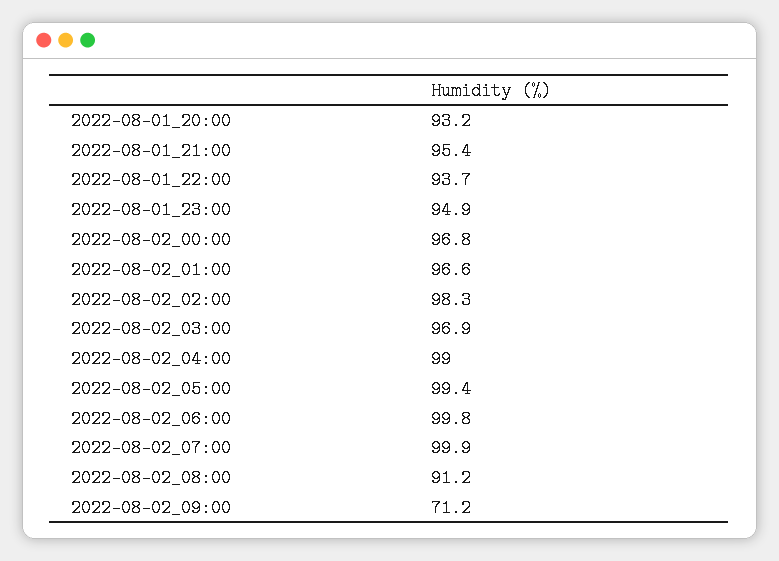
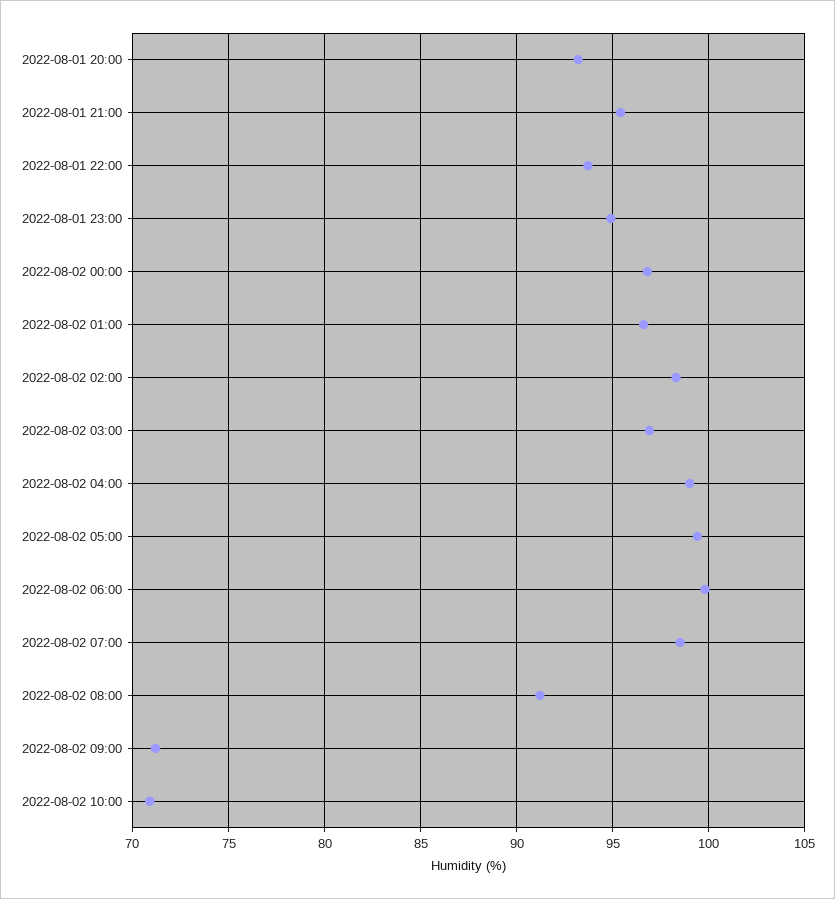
2022-08-02_07:00: 99.9 -> 98.5
2022-08-02 10:00: none -> 71

